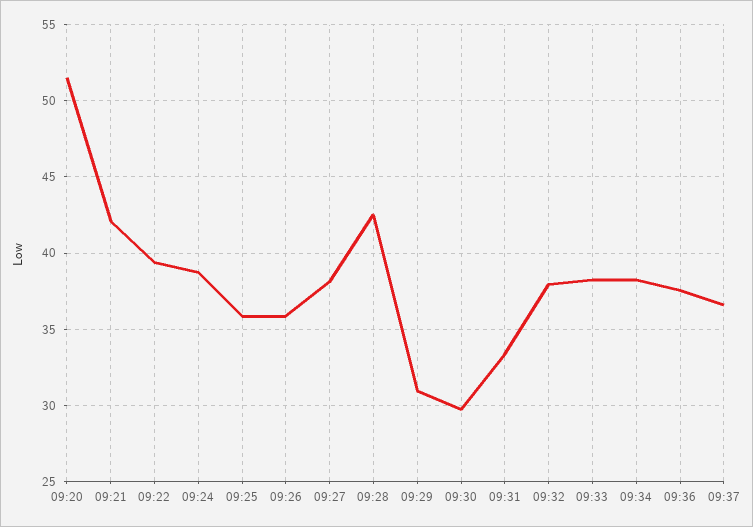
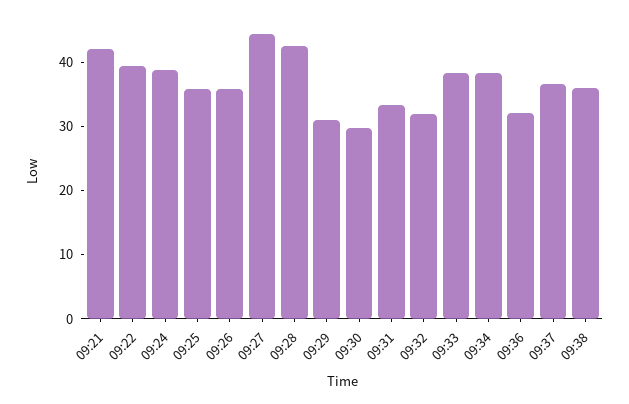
09:20: 51.5 -> none
09:27: 38 -> 44
09:32: 38 -> 32
09:36: 37.5 -> 32
09:38: none -> 36

